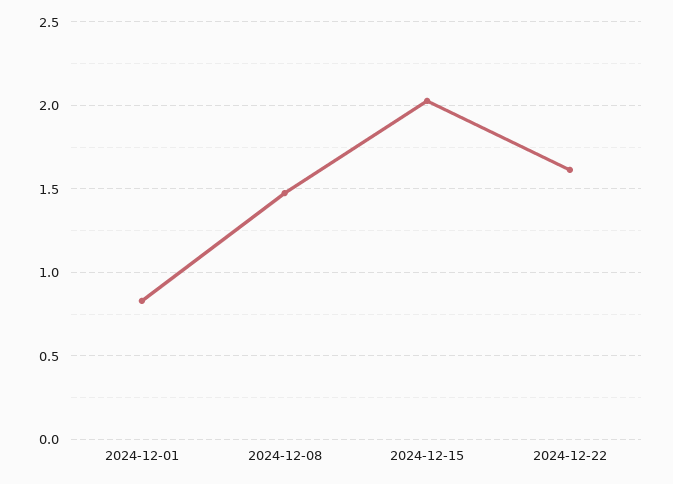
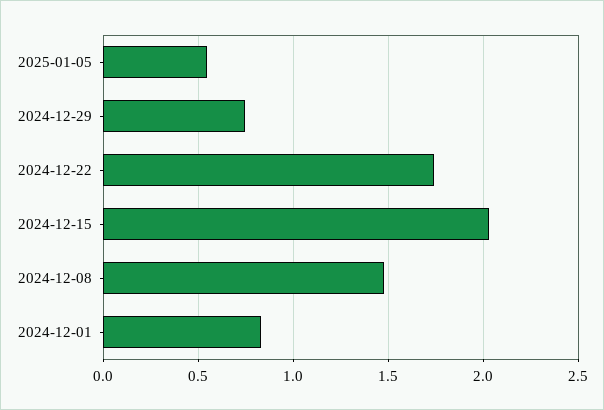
2024-12-22: 1.6 -> 1.75
2025-01-05: none -> 0.55
2024-12-29: none -> 0.75

